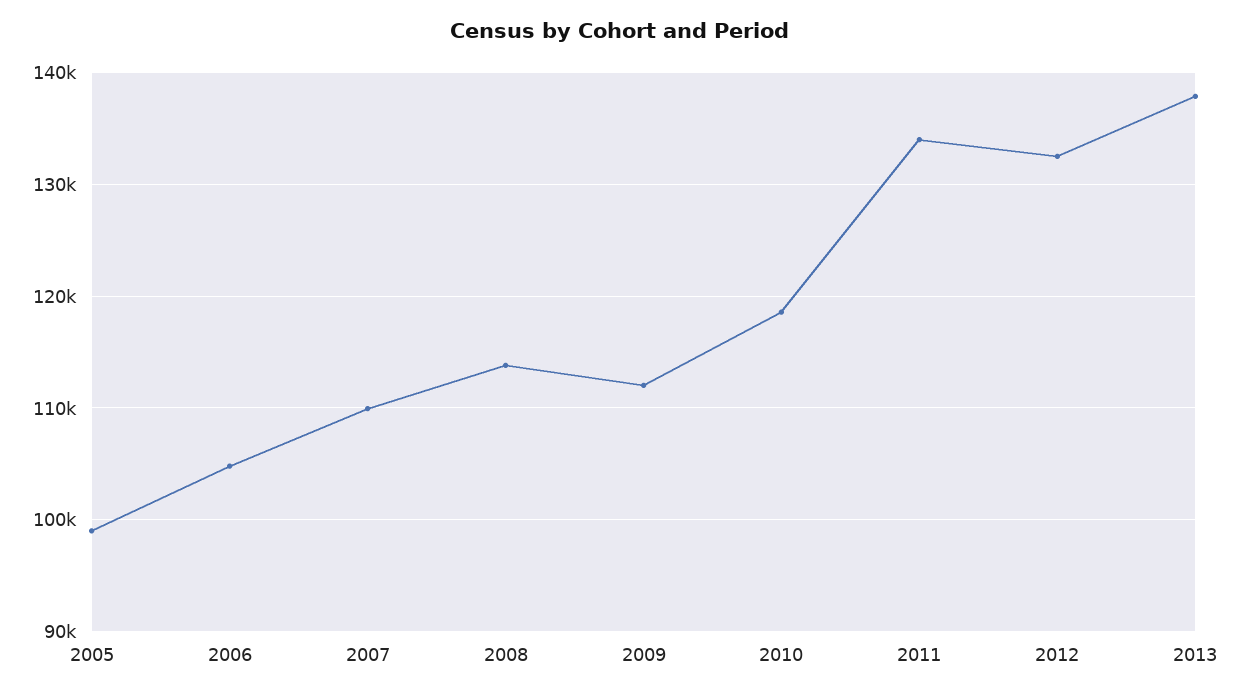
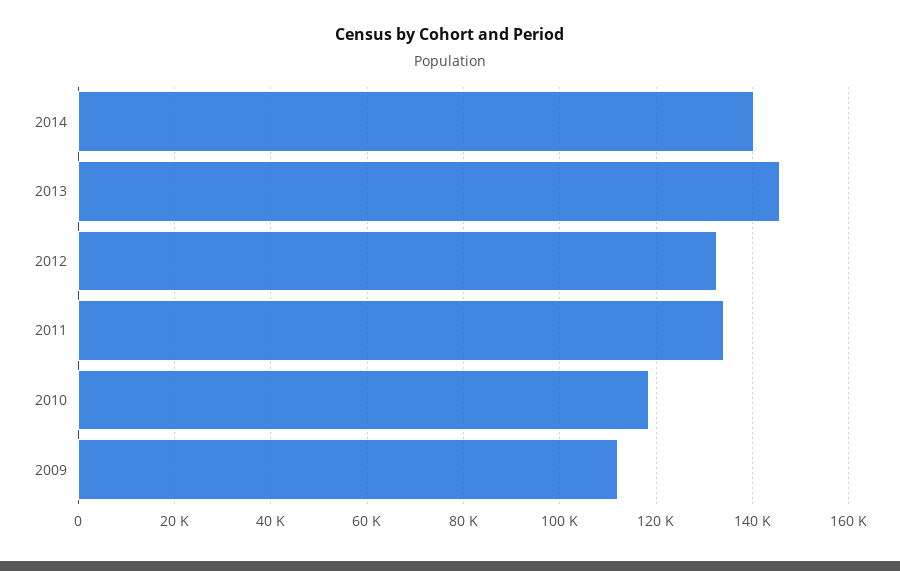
2005: 99000 -> none
2006: 105000 -> none
2007: 110000 -> none
2008: 114000 -> none
2013: 138000 -> 146000
2014: none -> 140000

